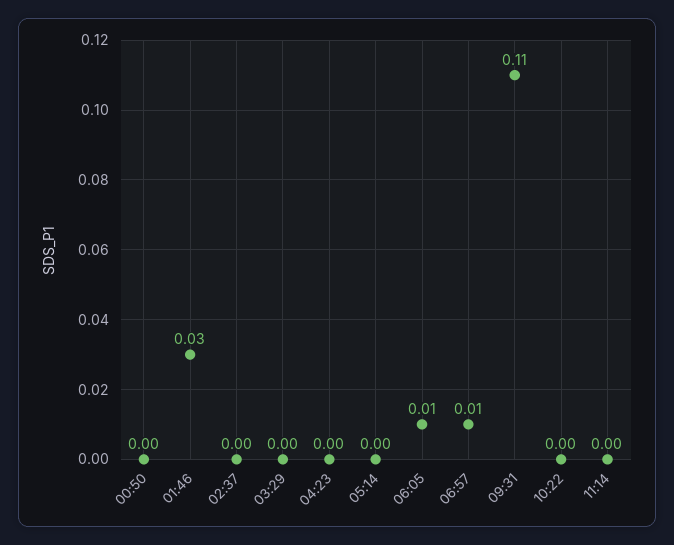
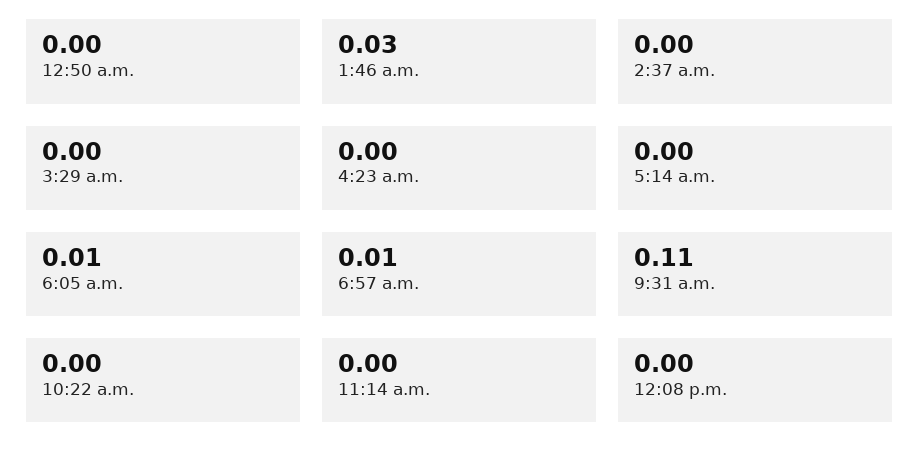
12:08 p.m.: none -> 0

